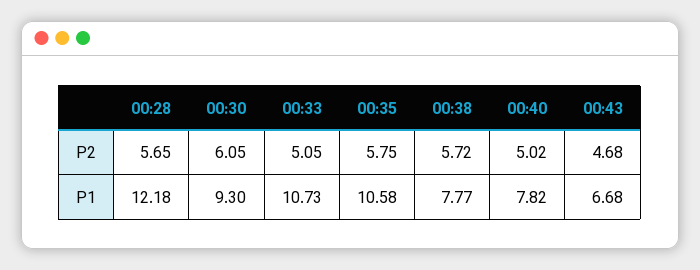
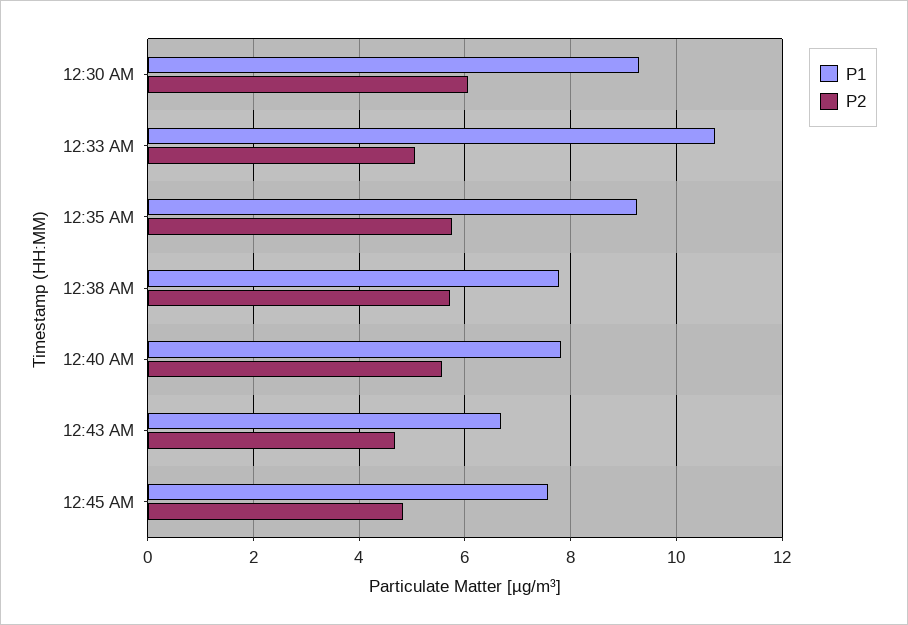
P2, 00:28: 5.65 -> none
P2, 00:40: 5.02 -> 5.6
P1, 00:28: 12.18 -> none
P1, 00:35: 10.58 -> 9.2
P1, 12:45 AM: none -> 7.6
P2, 12:45 AM: none -> 4.8

